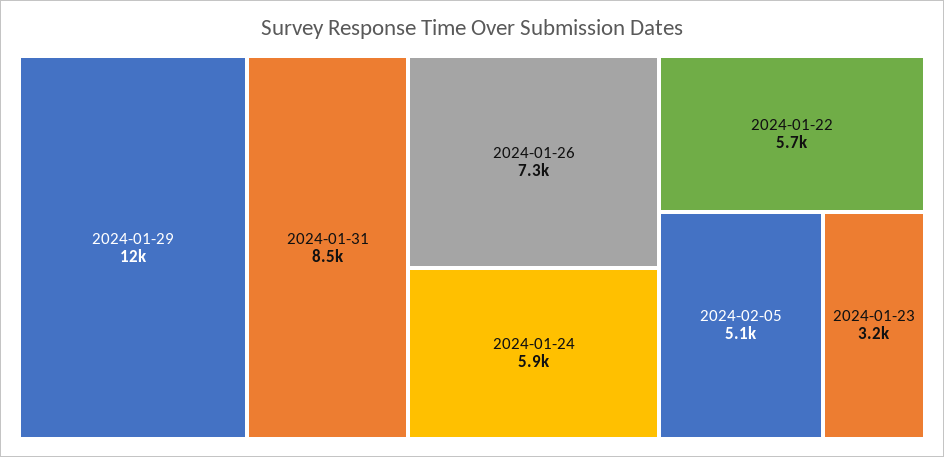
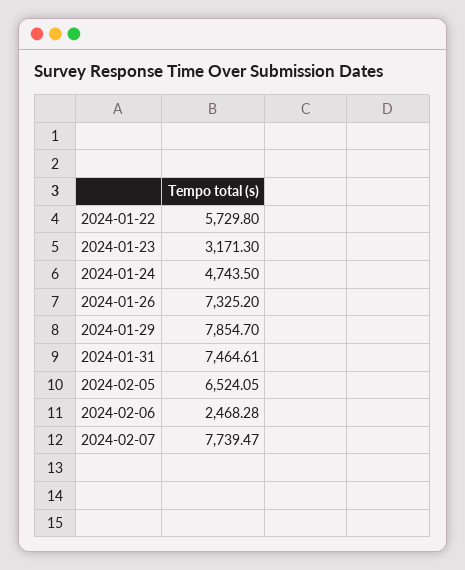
2024-01-29: 12000 -> 7854.7
2024-01-31: 8500 -> 7464.61
2024-01-24: 5900 -> 4743.5
2024-02-05: 5100 -> 6524.05
2024-02-06: none -> 2468.28
2024-02-07: none -> 7739.47

